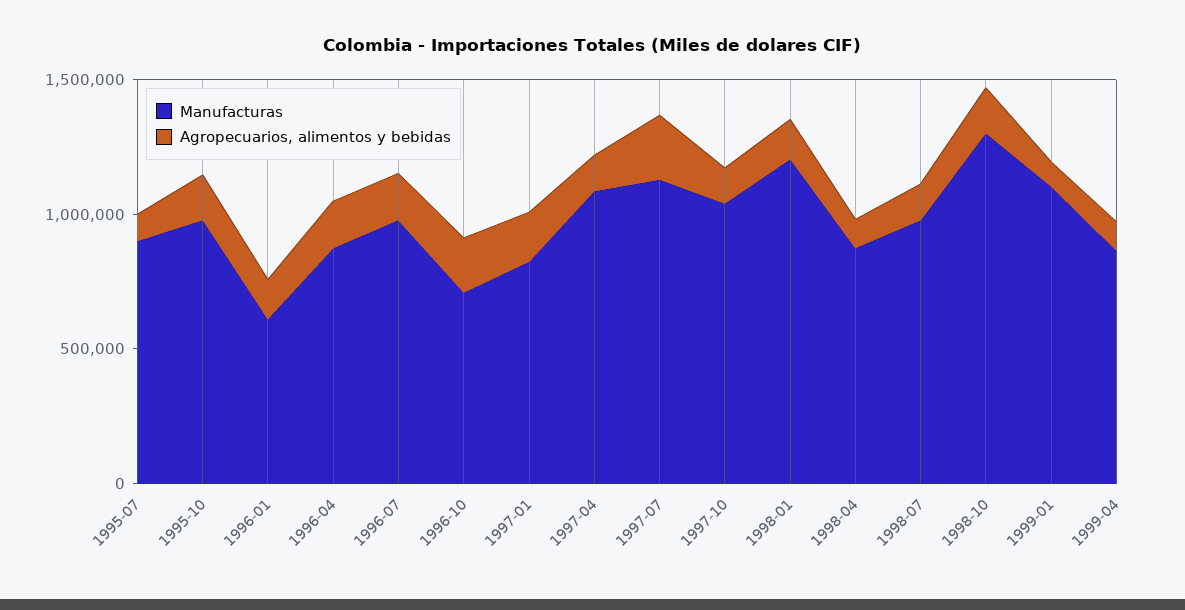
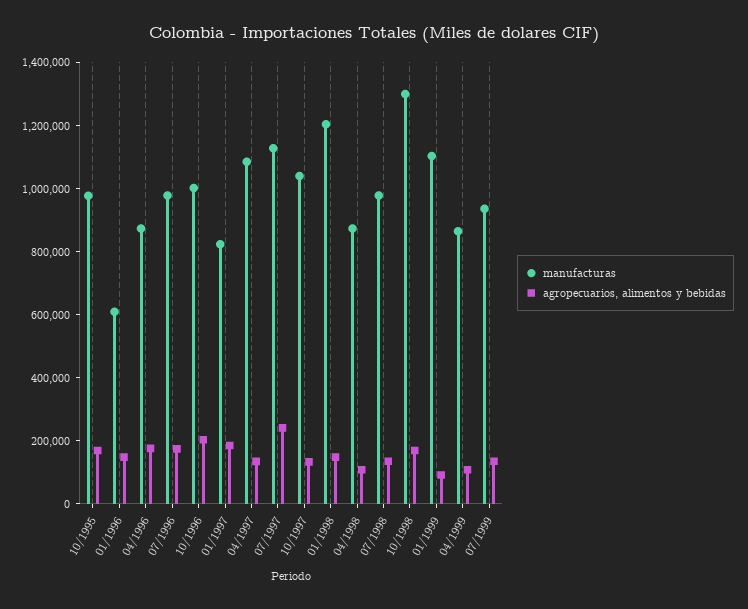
Manufacturas, 1995-07: 900000 -> none
Agropecuarios, alimentos y bebidas, 1995-07: 100000 -> none
Manufacturas, 1996-10: 700000 -> 1000000
Manufacturas, 07/1999: none -> 950000
Agropecuarios, alimentos y bebidas, 07/1999: none -> 150000

